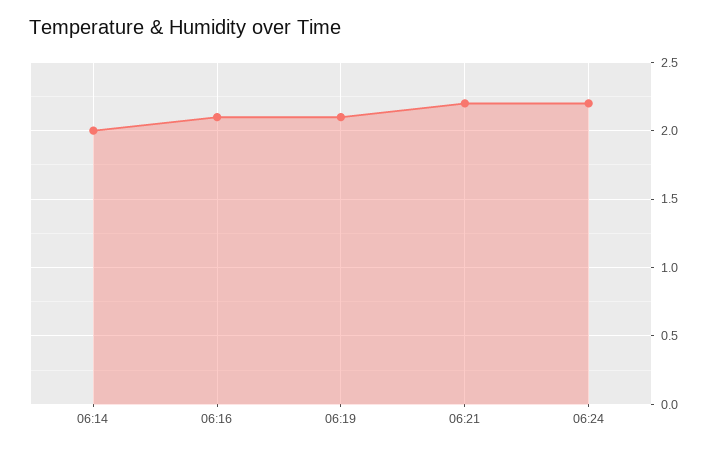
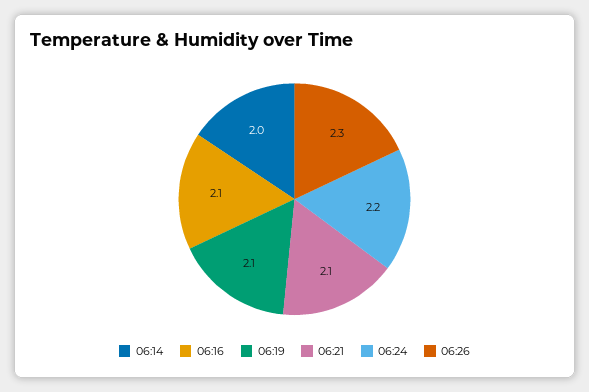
06:21: 2.2 -> 2.1
06:26: none -> 2.3

